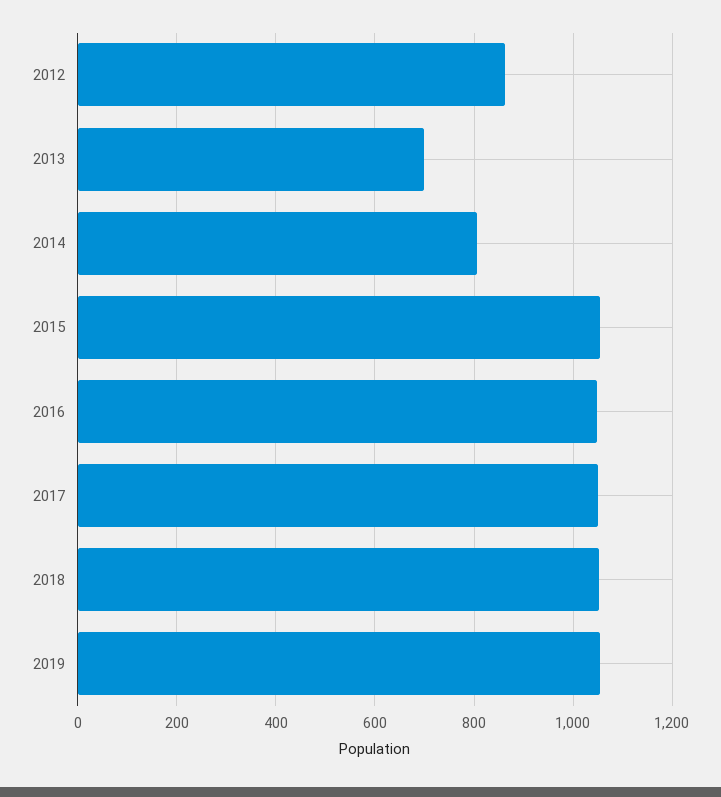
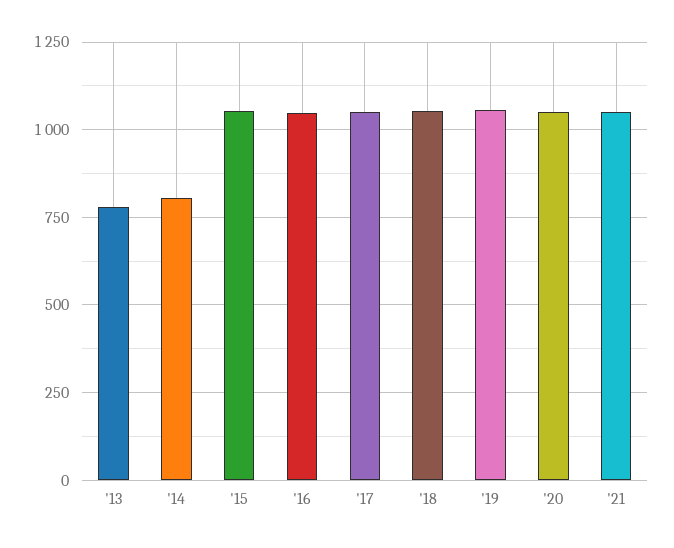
2012: 860 -> none
2013: 700 -> 775
'20: none -> 1050
'21: none -> 1050

